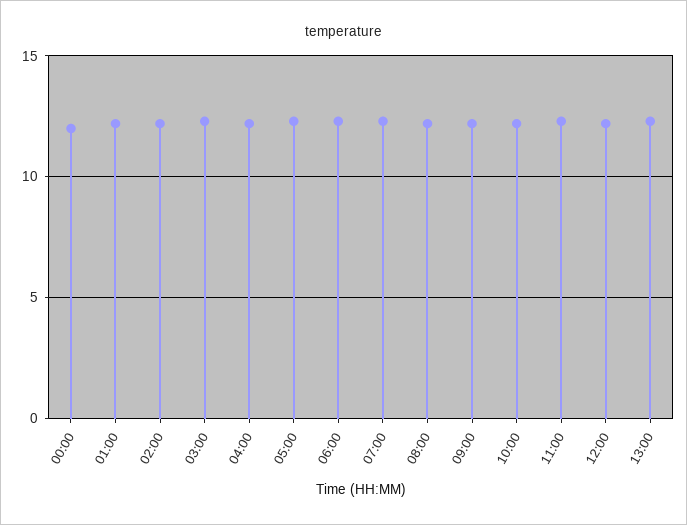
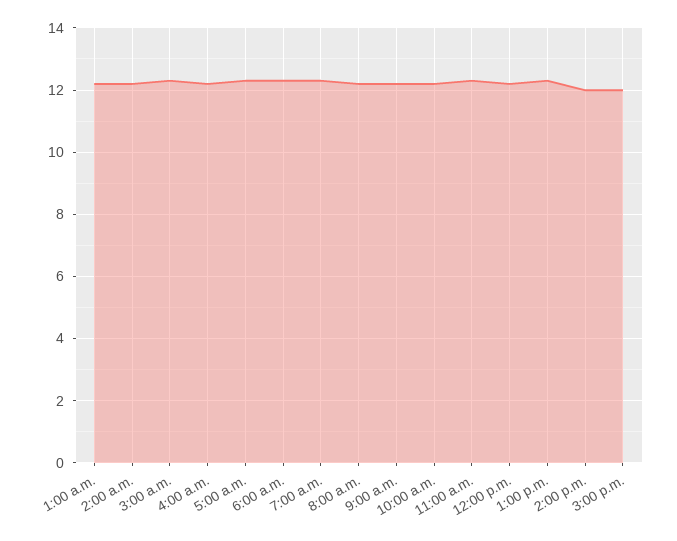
00:00: 12 -> none
2:00 p.m.: none -> 12
3:00 p.m.: none -> 12

